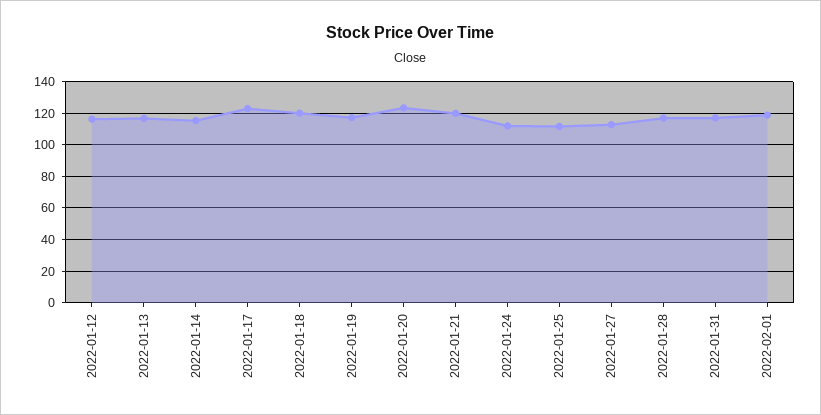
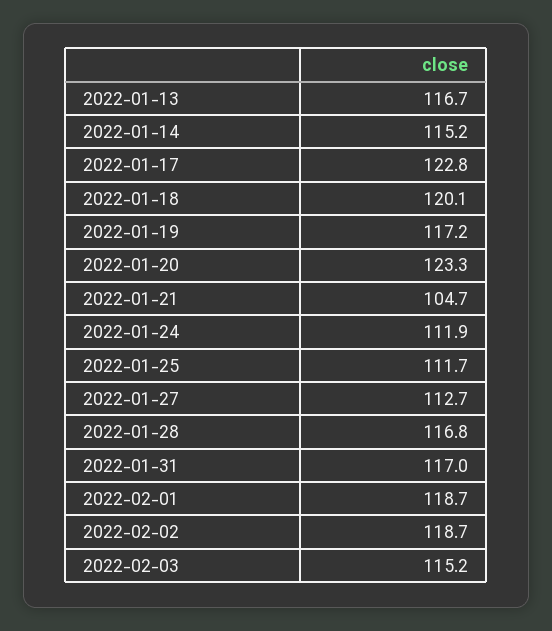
2022-01-12: 115 -> none
2022-01-21: 120 -> 104.7
2022-02-02: none -> 118.7
2022-02-03: none -> 115.2

